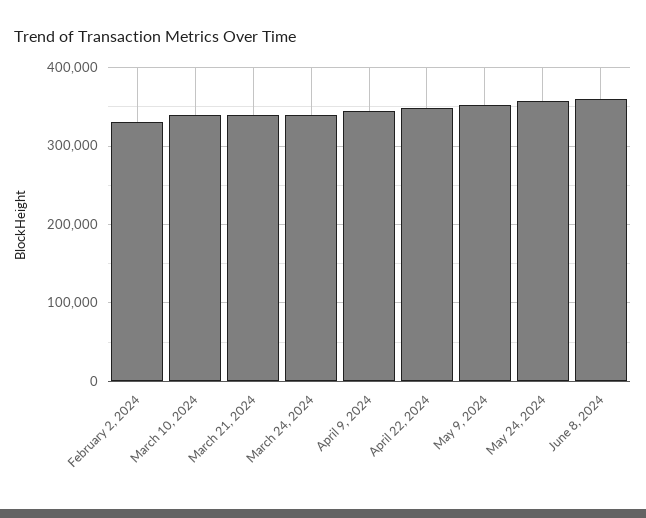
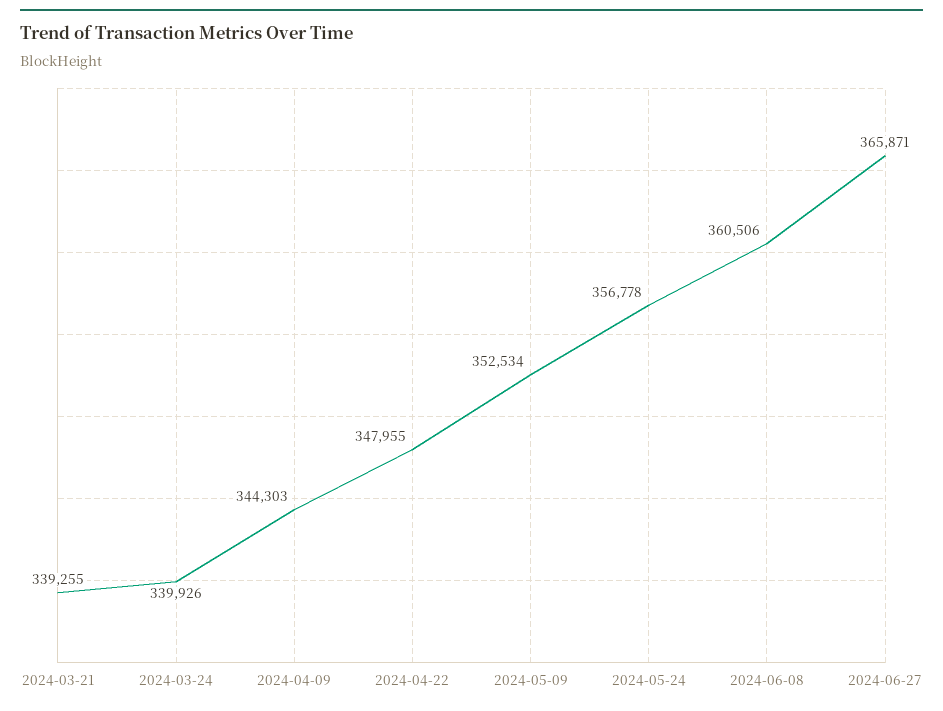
February 2, 2024: 330000 -> none
March 10, 2024: 340000 -> none
2024-06-27: none -> 365871

